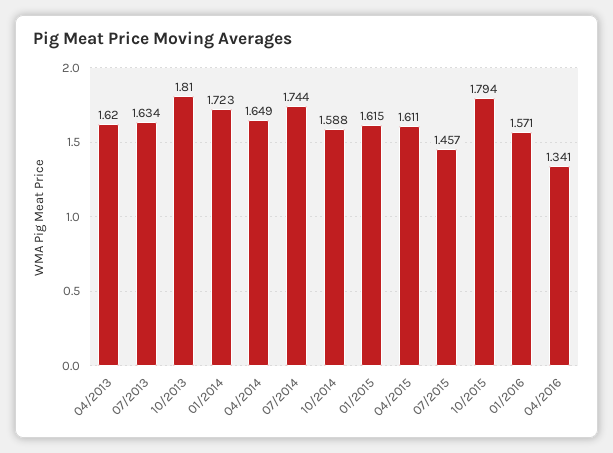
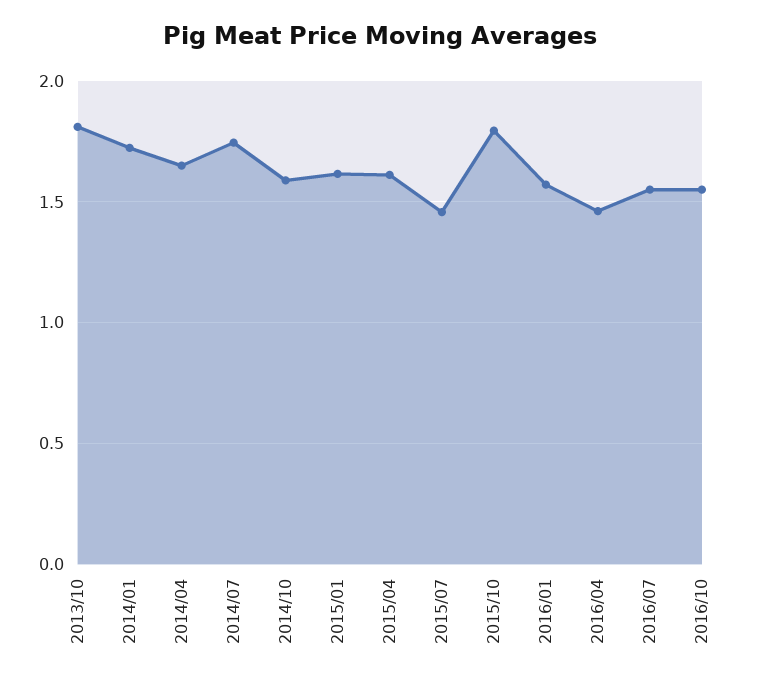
04/2013: 1.62 -> none
07/2013: 1.634 -> none
04/2016: 1.341 -> 1.45
2016/07: none -> 1.55
2016/10: none -> 1.55

